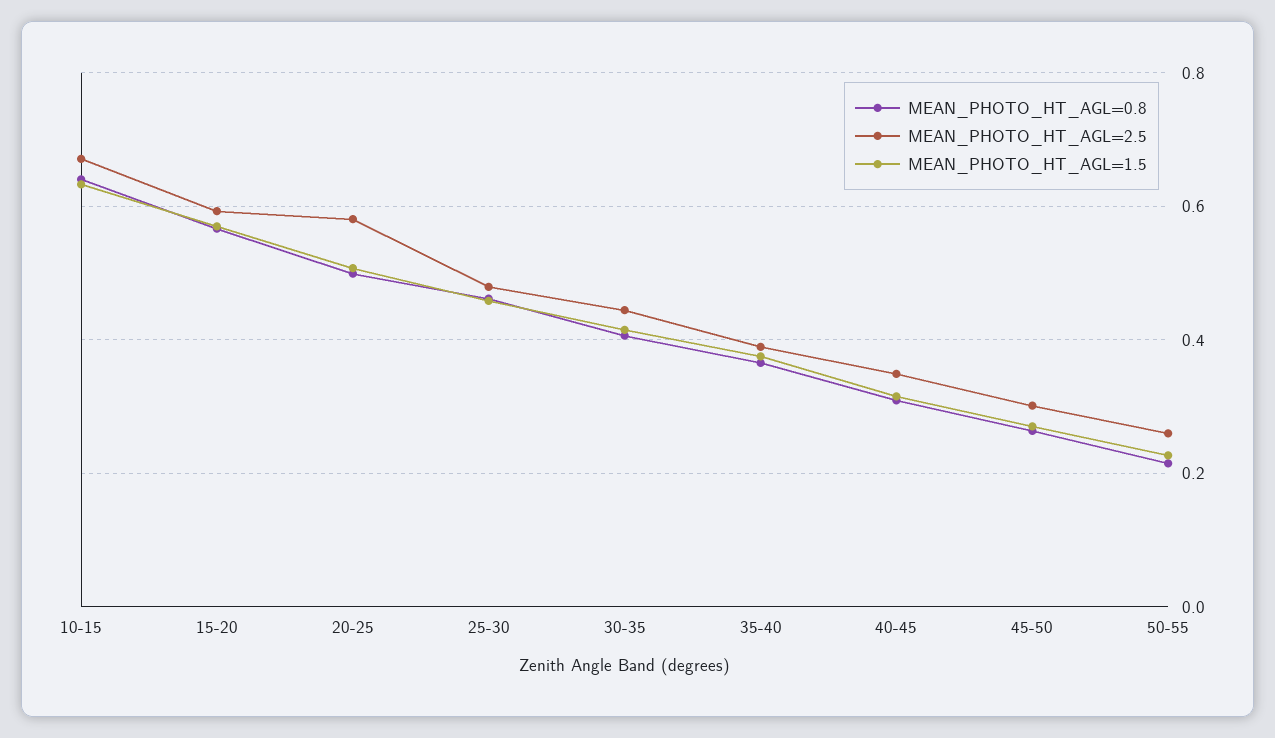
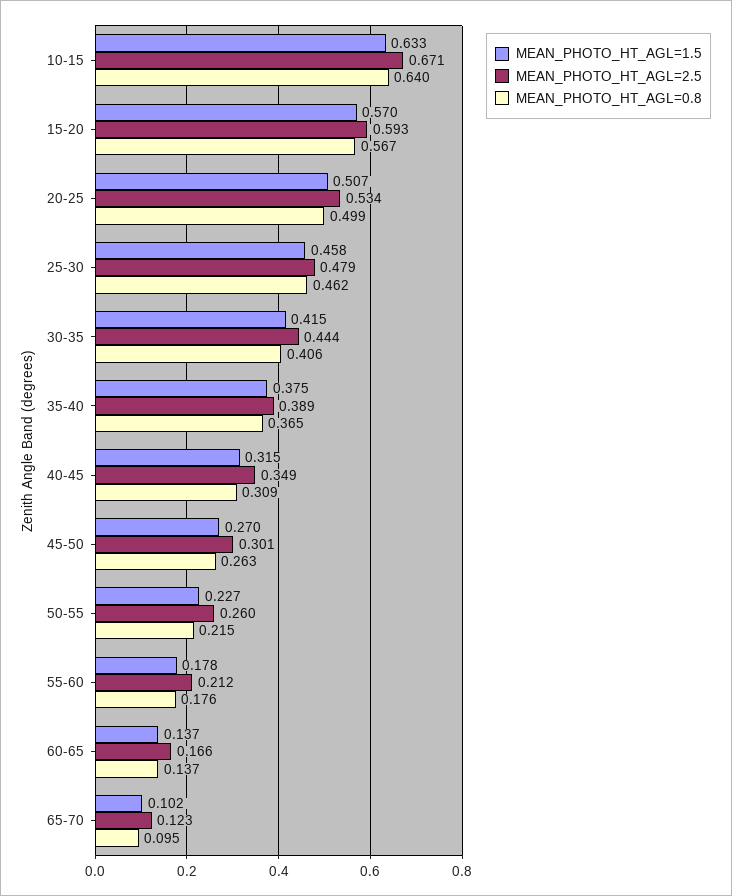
MEAN_PHOTO_HT_AGL=2.5, 20-25: 0.58 -> 0.534
MEAN_PHOTO_HT_AGL=1.5, 55-60: none -> 0.178
MEAN_PHOTO_HT_AGL=2.5, 55-60: none -> 0.212
MEAN_PHOTO_HT_AGL=0.8, 55-60: none -> 0.176
MEAN_PHOTO_HT_AGL=1.5, 60-65: none -> 0.137
MEAN_PHOTO_HT_AGL=2.5, 60-65: none -> 0.166
MEAN_PHOTO_HT_AGL=0.8, 60-65: none -> 0.137
MEAN_PHOTO_HT_AGL=1.5, 65-70: none -> 0.102
MEAN_PHOTO_HT_AGL=2.5, 65-70: none -> 0.123
MEAN_PHOTO_HT_AGL=0.8, 65-70: none -> 0.095

